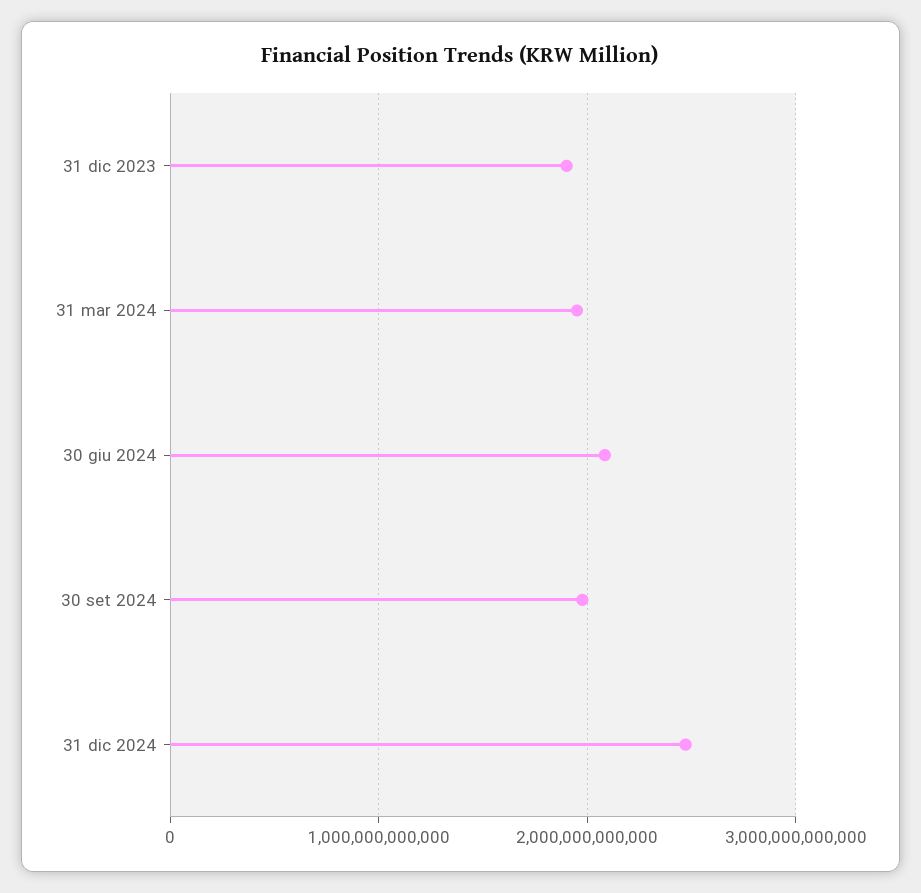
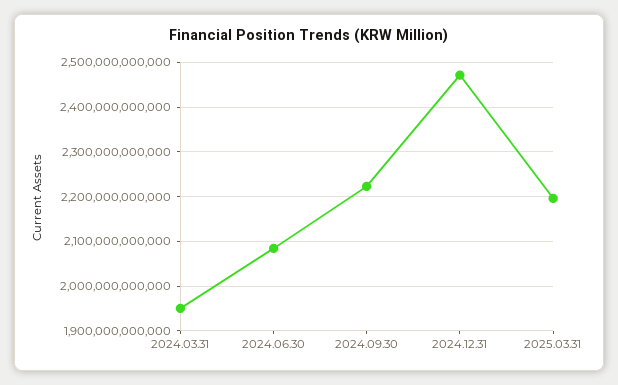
31 dic 2023: 1900000000000 -> none
30 set 2024: 2000000000000 -> 2220000000000
2025.03.31: none -> 2200000000000

